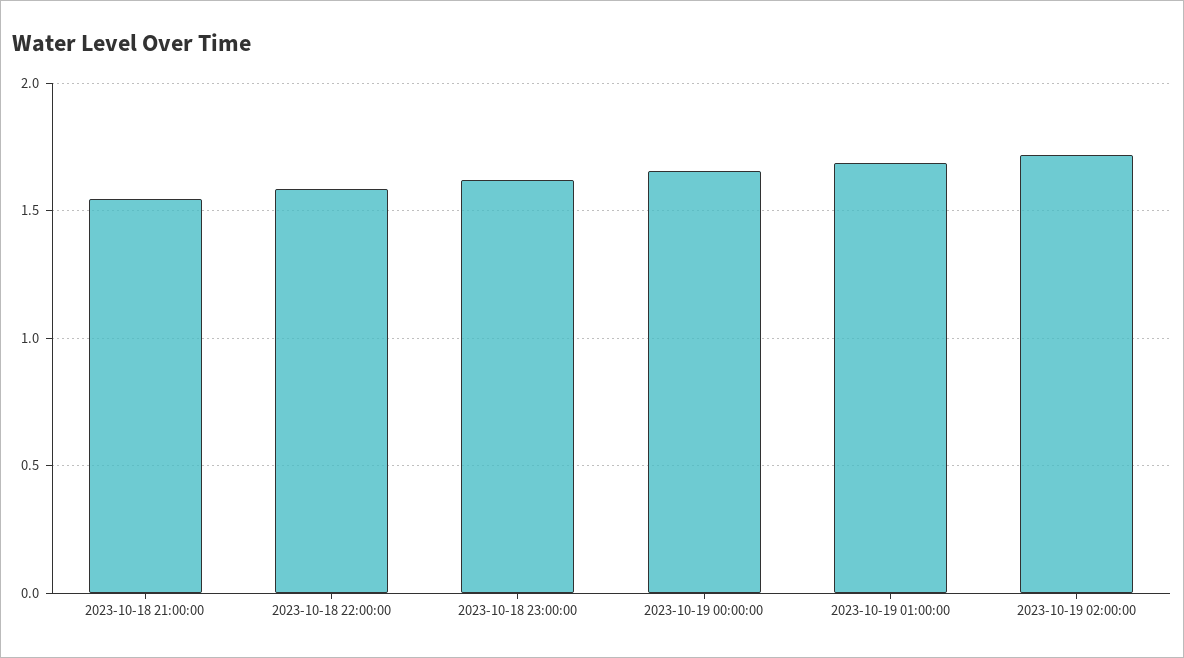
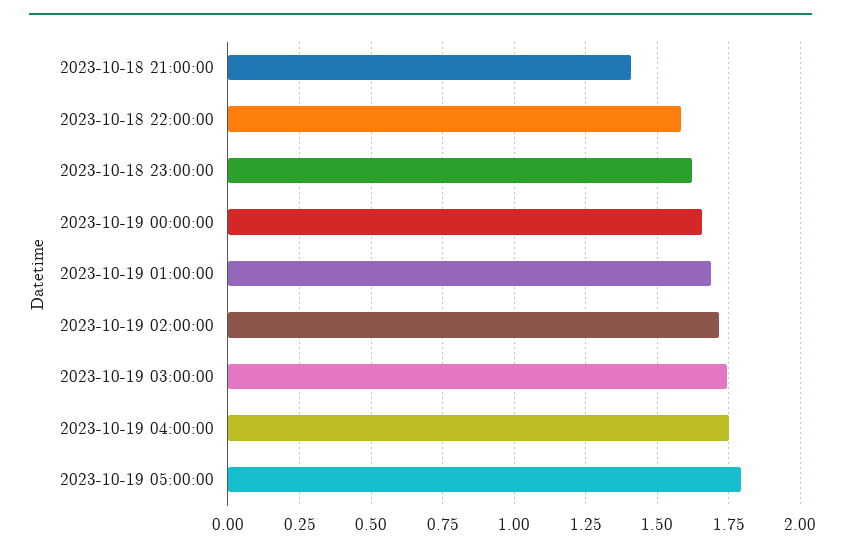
2023-10-18 21:00:00: 1.55 -> 1.4
2023-10-19 03:00:00: none -> 1.75
2023-10-19 04:00:00: none -> 1.75
2023-10-19 05:00:00: none -> 1.8

